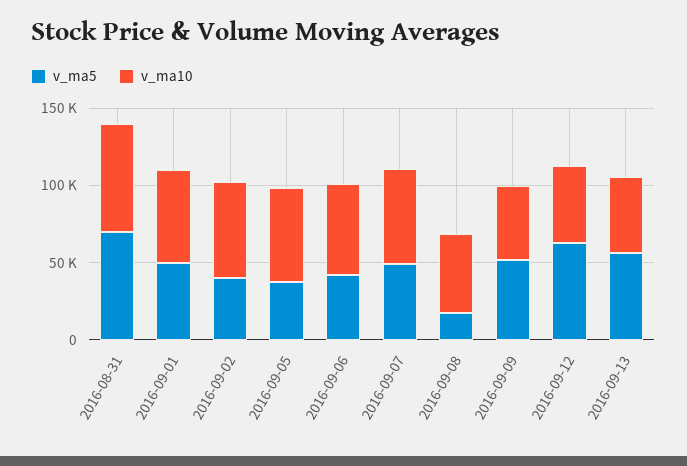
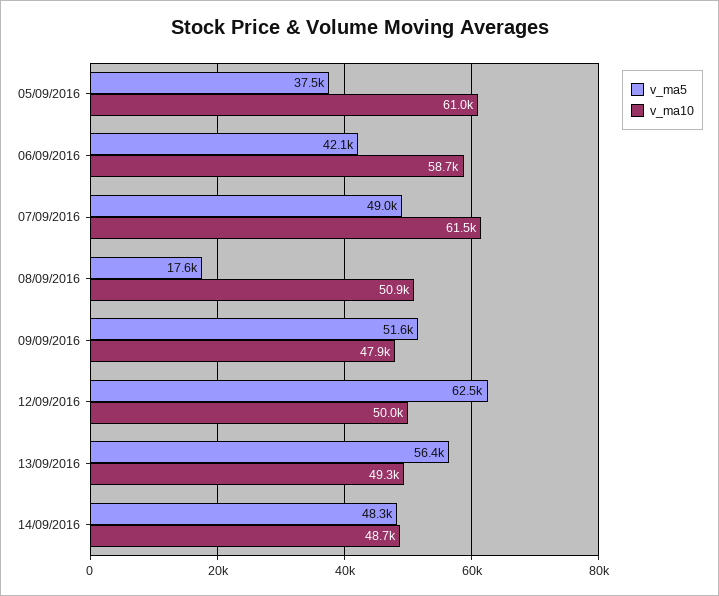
v_ma5, 2016-08-31: 70000 -> none
v_ma10, 2016-08-31: 70000 -> none
v_ma5, 2016-09-01: 50000 -> none
v_ma10, 2016-09-01: 60000 -> none
v_ma5, 2016-09-02: 40000 -> none
v_ma10, 2016-09-02: 60000 -> none
v_ma5, 14/09/2016: none -> 48300
v_ma10, 14/09/2016: none -> 48700

